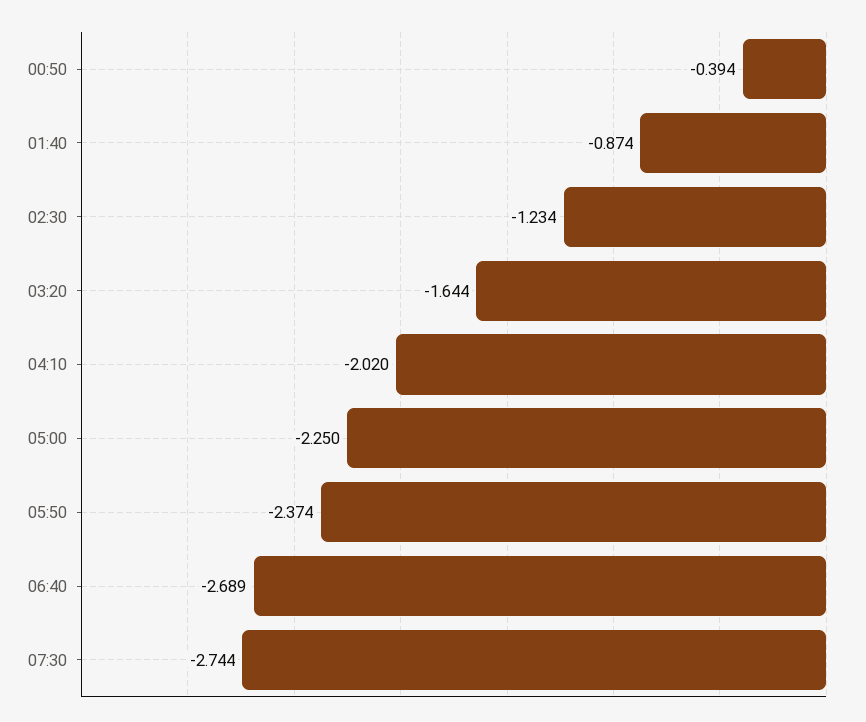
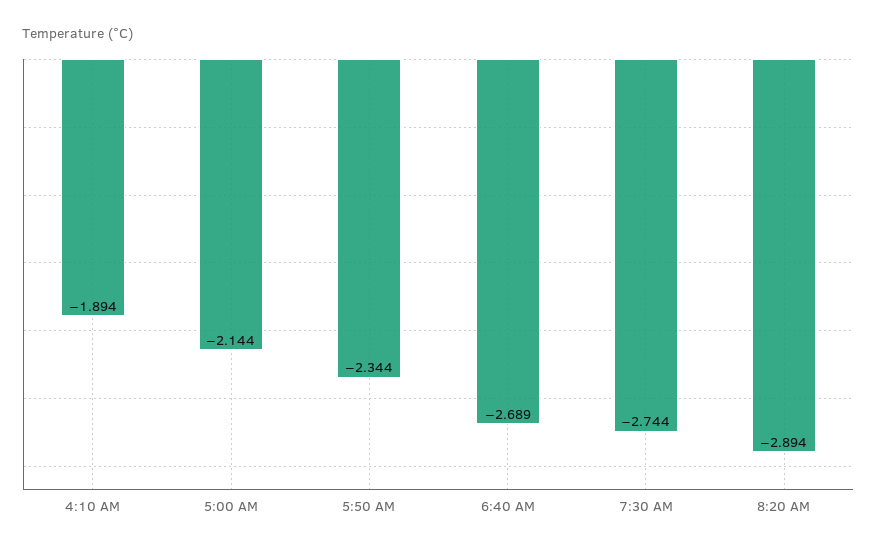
00:50: -0.394 -> none
01:40: -0.874 -> none
02:30: -1.234 -> none
03:20: -1.644 -> none
04:10: -2.02 -> -1.894
05:00: -2.25 -> -2.144
05:50: -2.374 -> -2.344
8:20 AM: none -> -2.894

